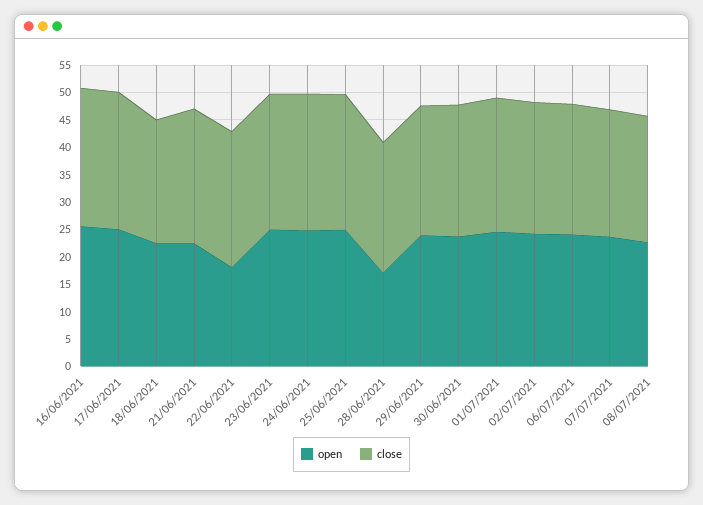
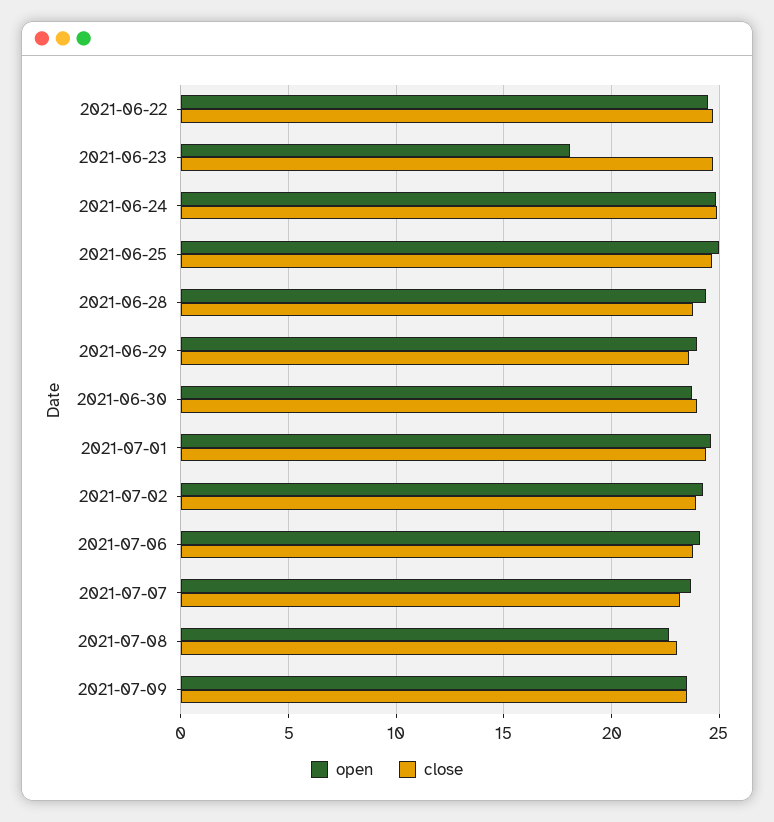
open, 16/06/2021: 25 -> none
close, 16/06/2021: 25 -> none
open, 17/06/2021: 25 -> none
close, 17/06/2021: 25 -> none
open, 18/06/2021: 22.5 -> none
close, 18/06/2021: 22.5 -> none
open, 21/06/2021: 22.5 -> none
close, 21/06/2021: 25 -> none
open, 22/06/2021: 17.5 -> 24.5
open, 23/06/2021: 25 -> 18
open, 28/06/2021: 17.5 -> 24.5
open, 2021-07-09: none -> 23.5
close, 2021-07-09: none -> 23.5

